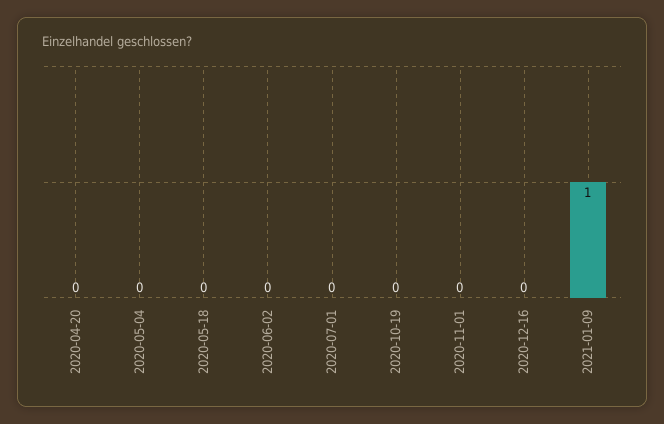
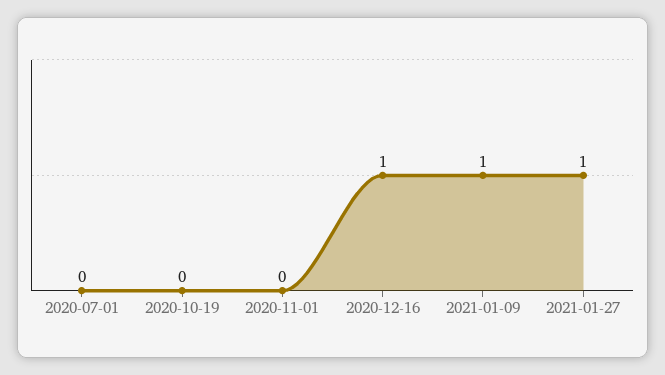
2020-04-20: 0 -> none
2020-05-04: 0 -> none
2020-05-18: 0 -> none
2020-06-02: 0 -> none
2020-12-16: 0 -> 1
2021-01-27: none -> 1

